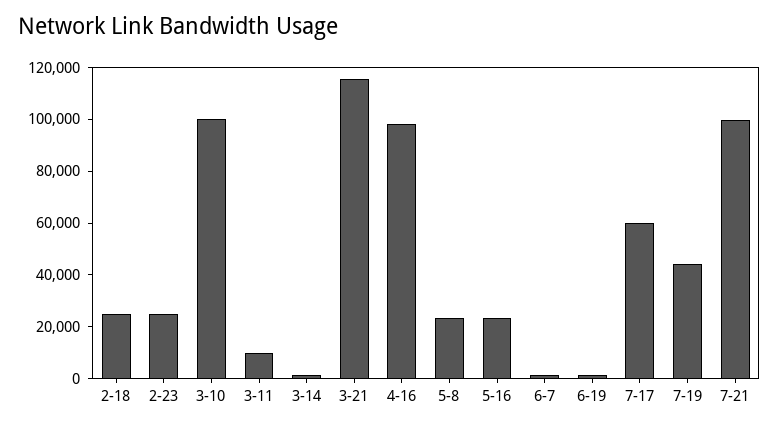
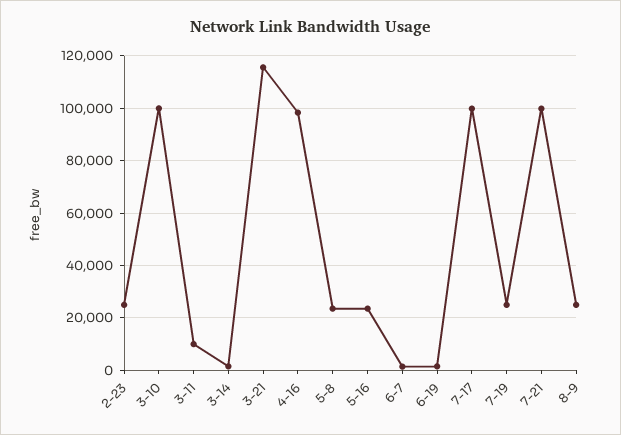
2-18: 25000 -> none
7-17: 60000 -> 100000
7-19: 45000 -> 25000
8-9: none -> 25000

